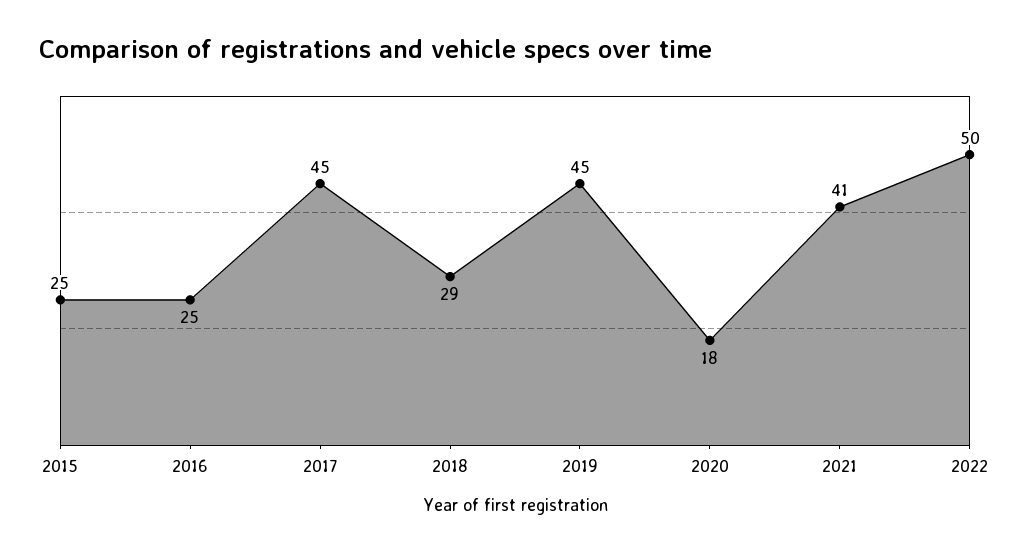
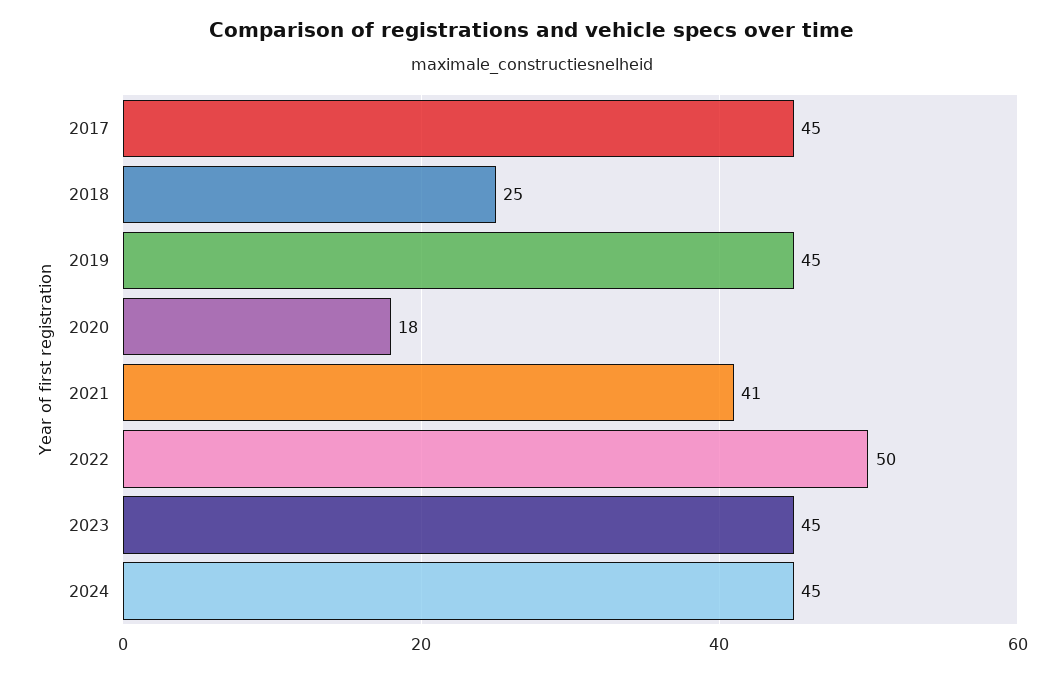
2015: 25 -> none
2016: 25 -> none
2018: 29 -> 25
2023: none -> 45
2024: none -> 45

